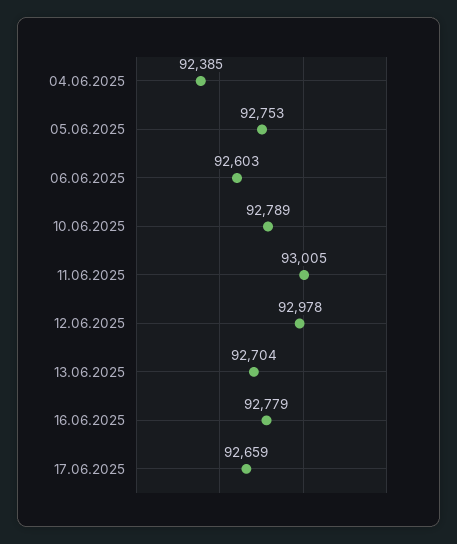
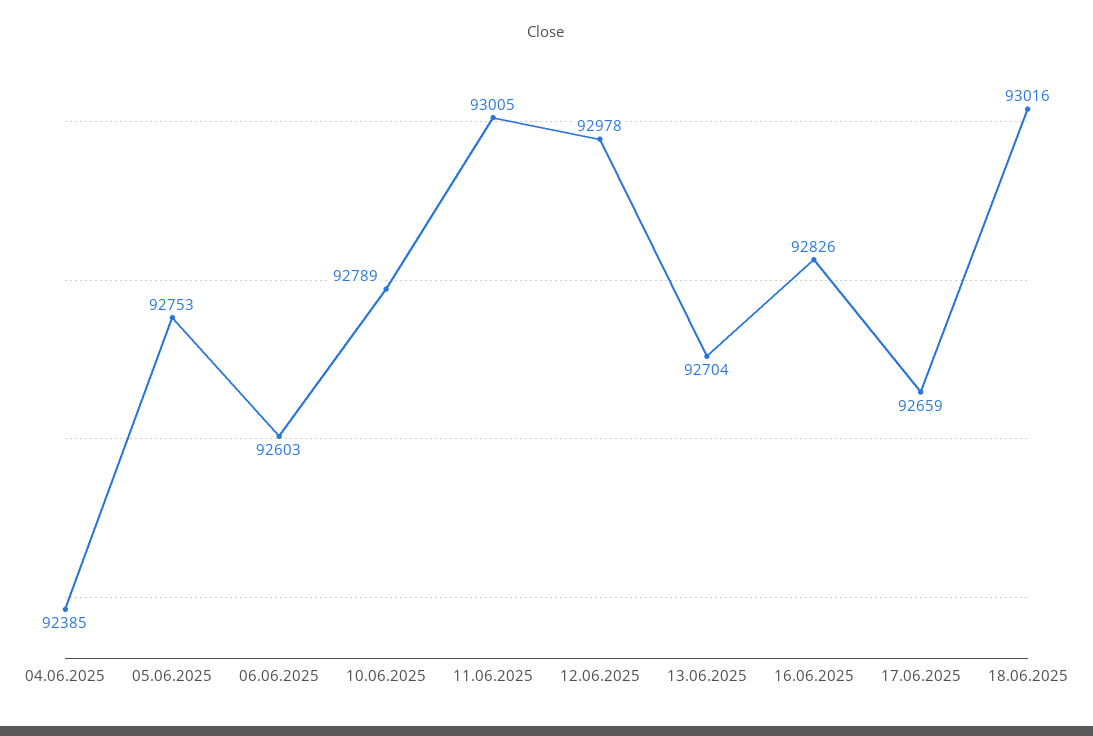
16.06.2025: 92779 -> 92826
18.06.2025: none -> 93016

